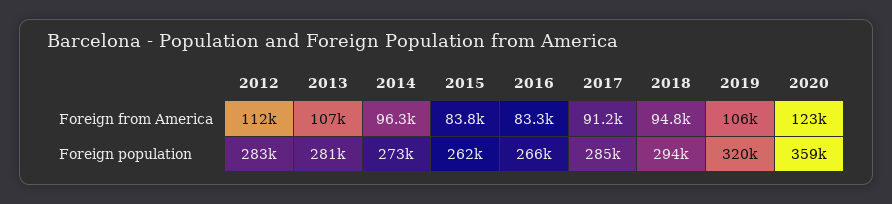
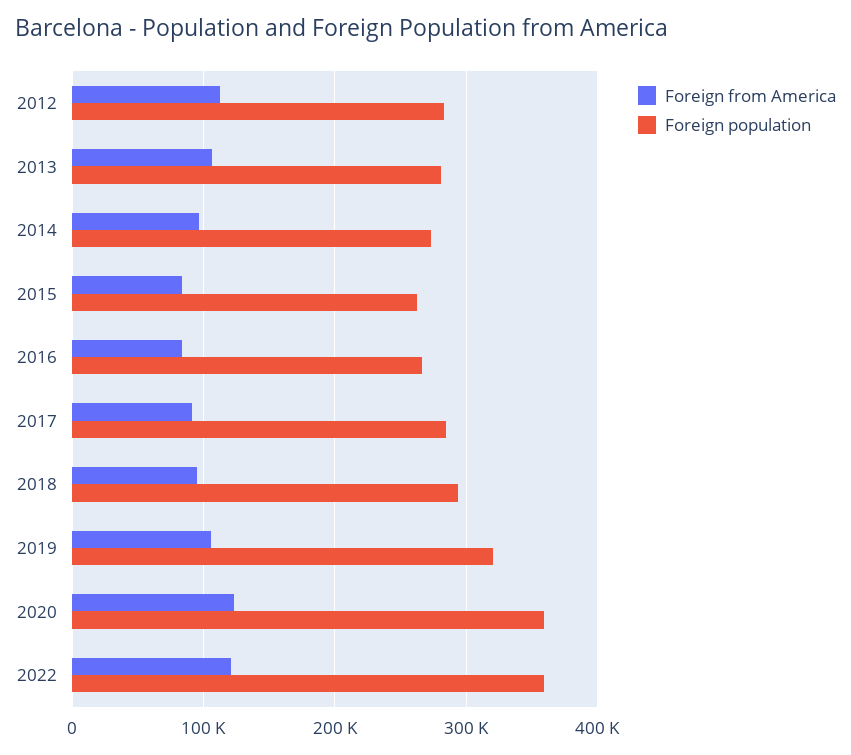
Foreign from America, 2022: none -> 120000
Foreign population, 2022: none -> 360000

